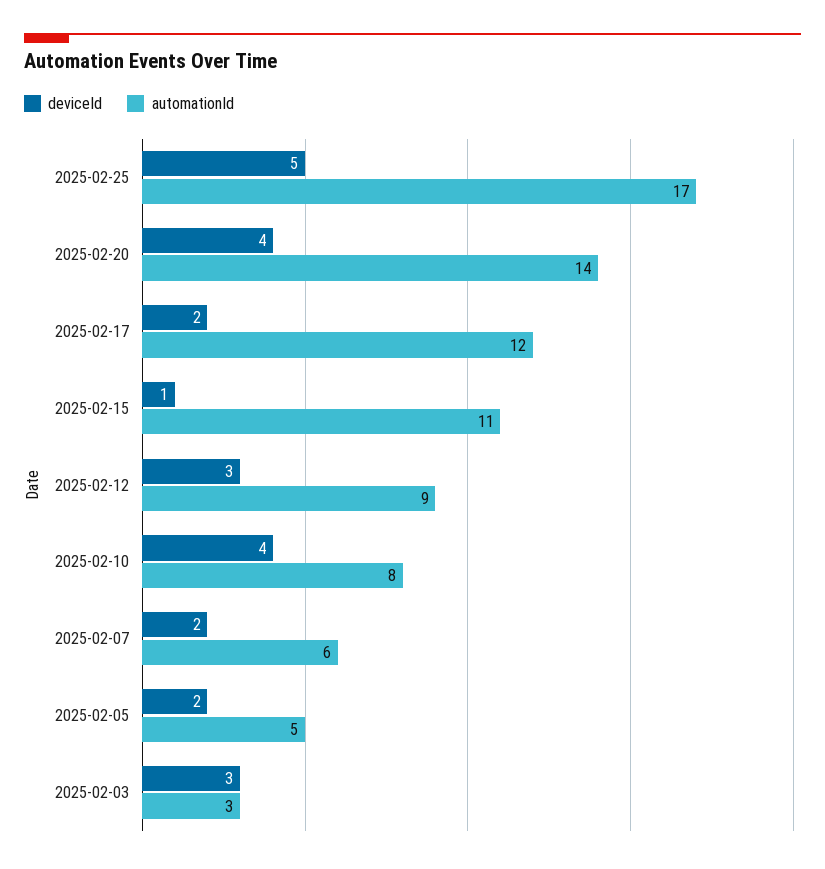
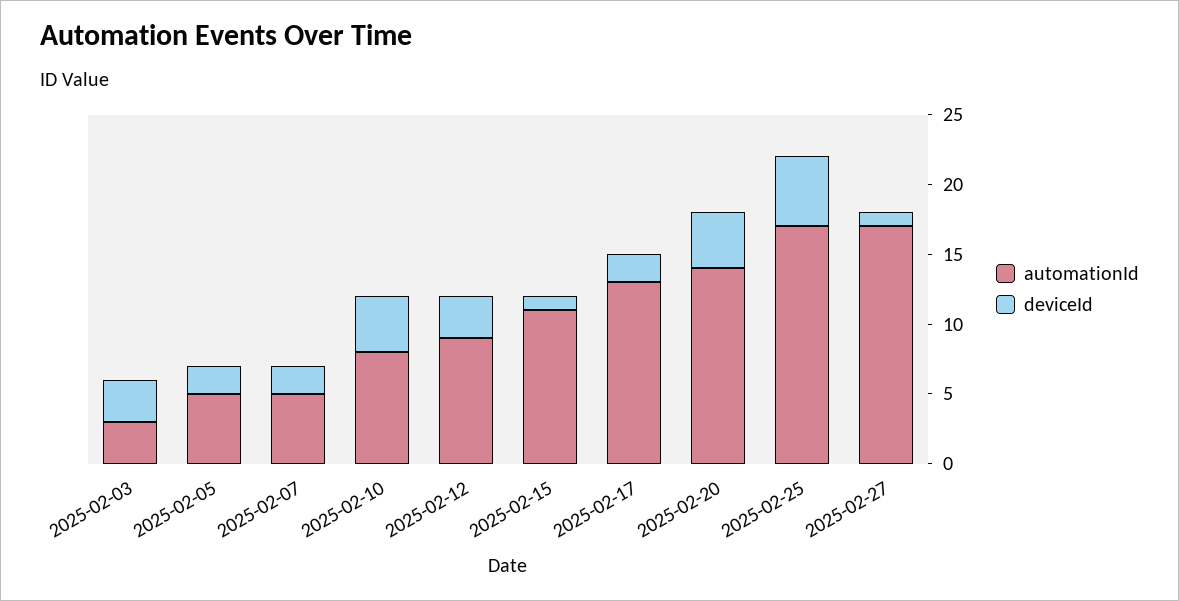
automationId, 2025-02-17: 12 -> 13
automationId, 2025-02-07: 6 -> 5
automationId, 2025-02-27: none -> 17
deviceId, 2025-02-27: none -> 1

